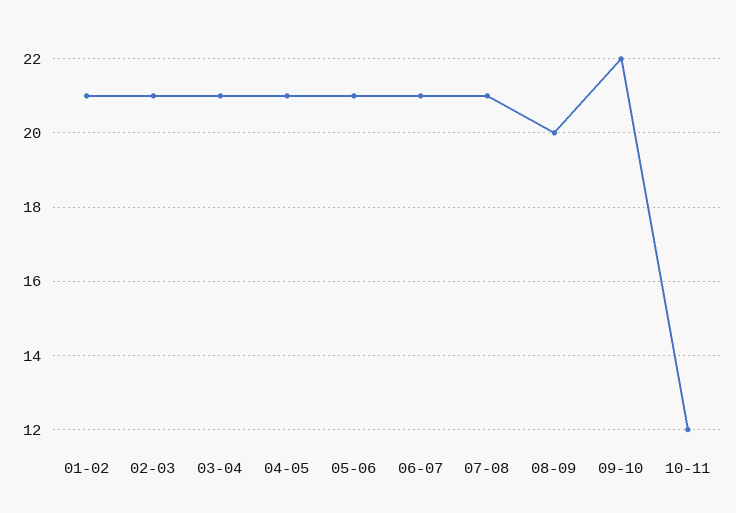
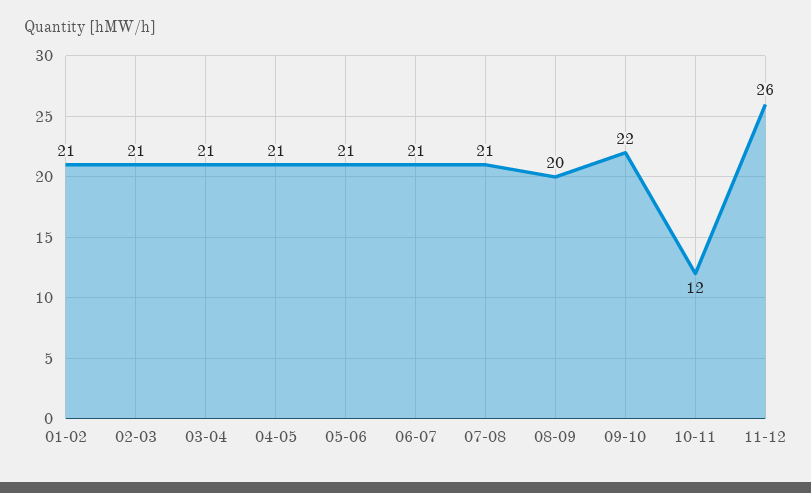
11-12: none -> 26

